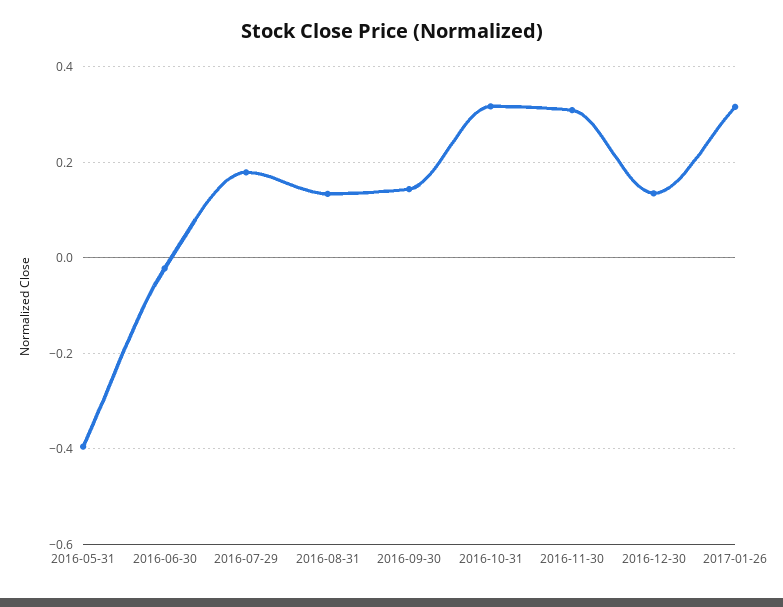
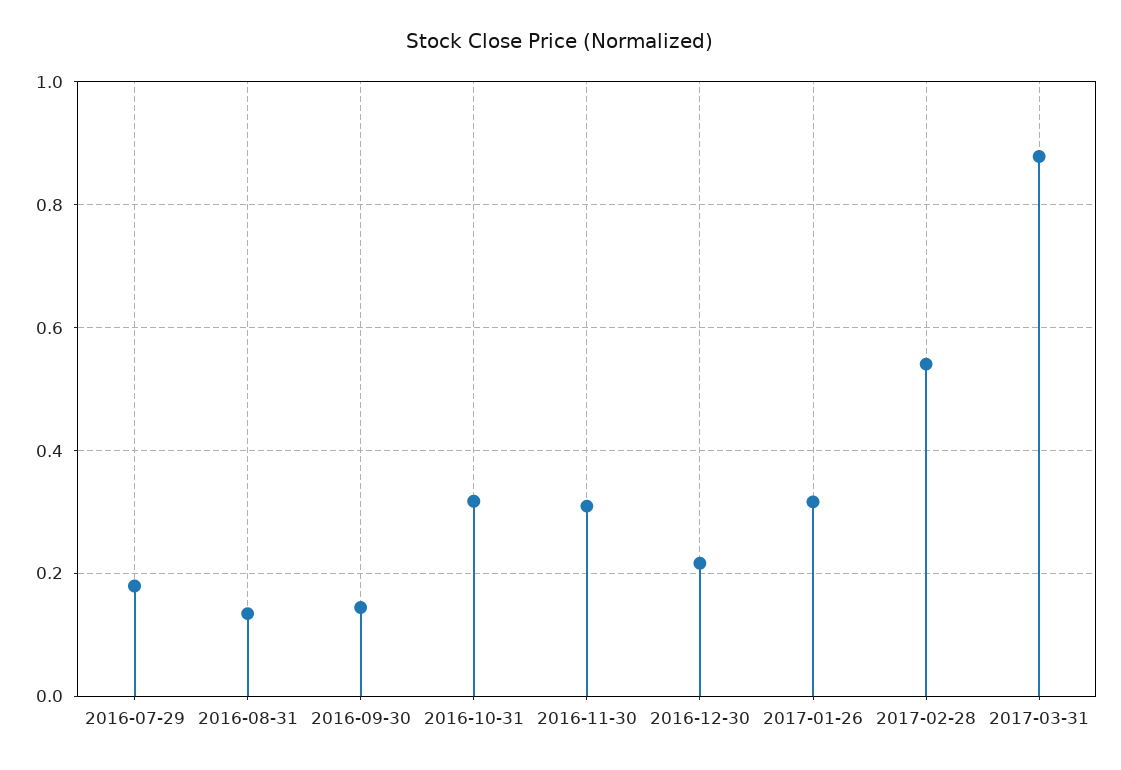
2016-05-31: -0.4 -> none
2016-06-30: -0.02 -> none
2016-12-30: 0.14 -> 0.22
2017-02-28: none -> 0.54
2017-03-31: none -> 0.88

